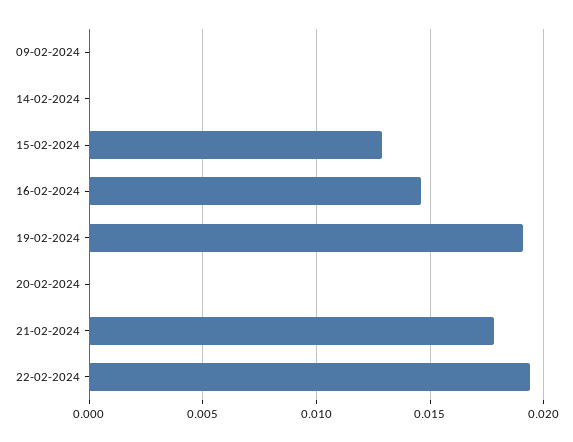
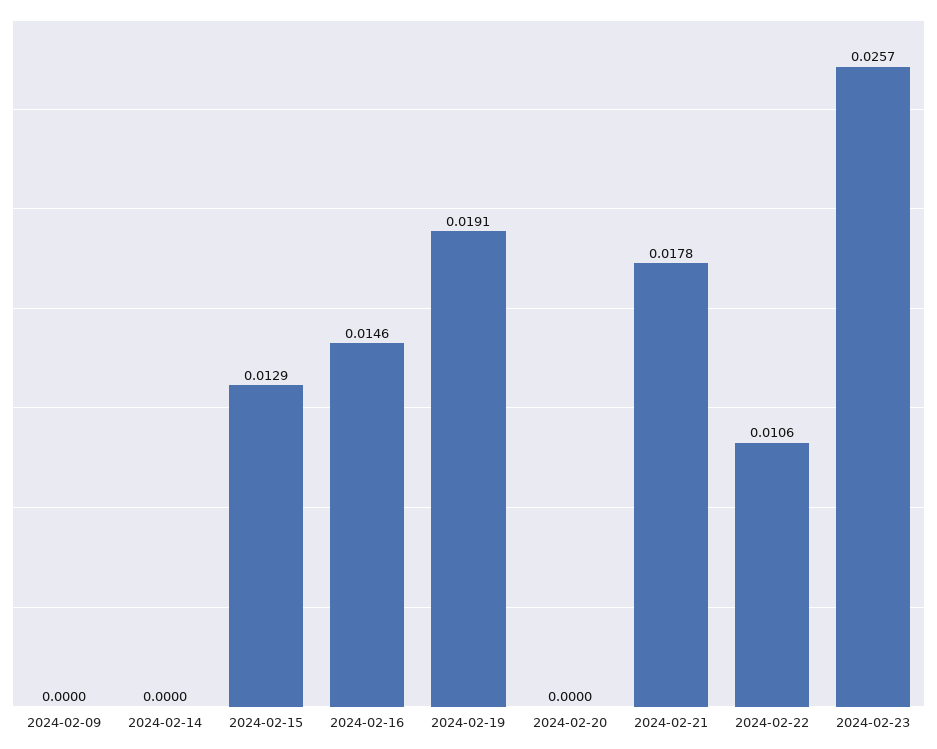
22-02-2024: 0.0195 -> 0.0106
2024-02-23: none -> 0.0257

